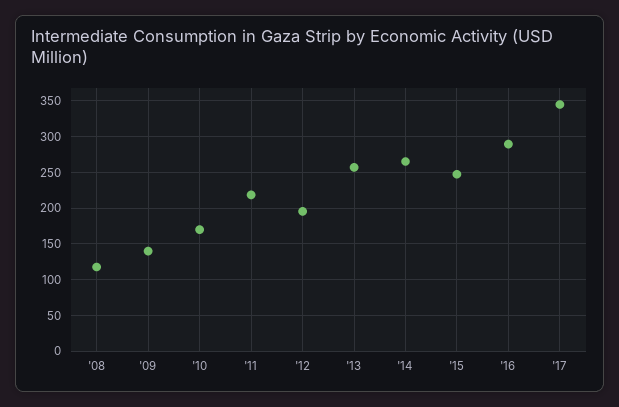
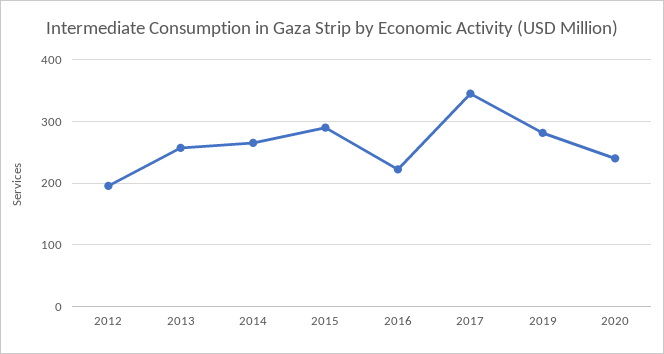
'08: 120 -> none
'09: 140 -> none
'10: 170 -> none
'11: 220 -> none
'15: 250 -> 290
'16: 290 -> 220
2019: none -> 280
2020: none -> 240

